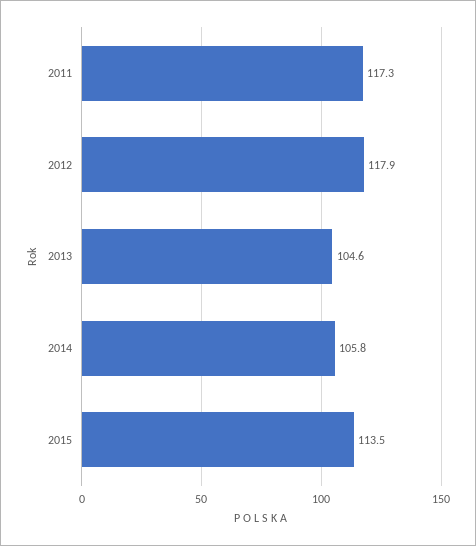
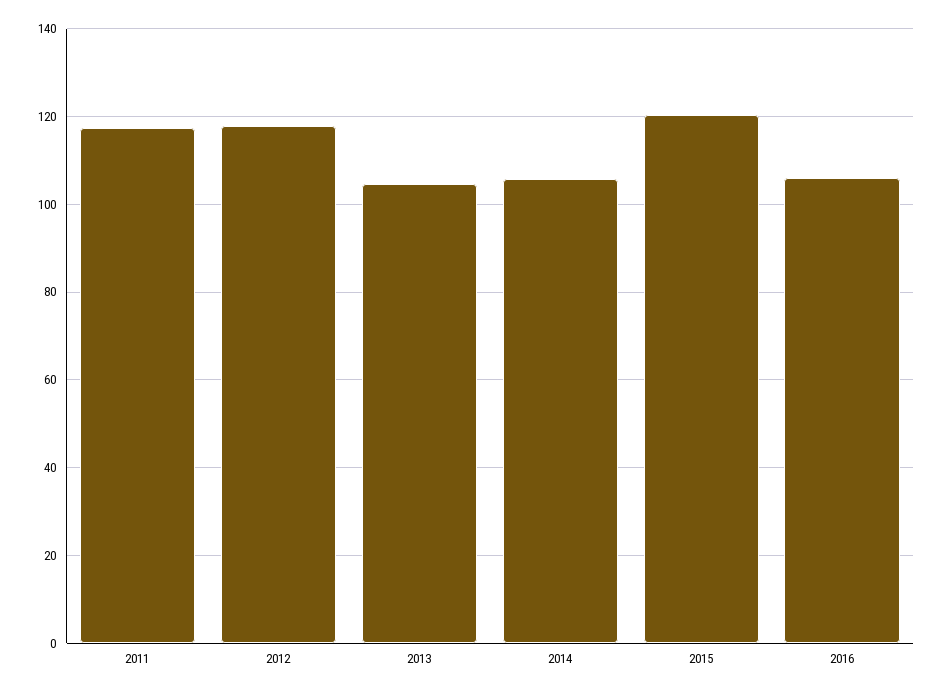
2015: 113.5 -> 120
2016: none -> 106

